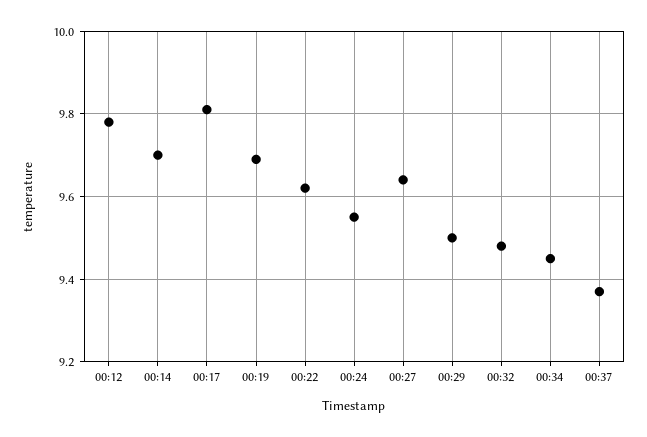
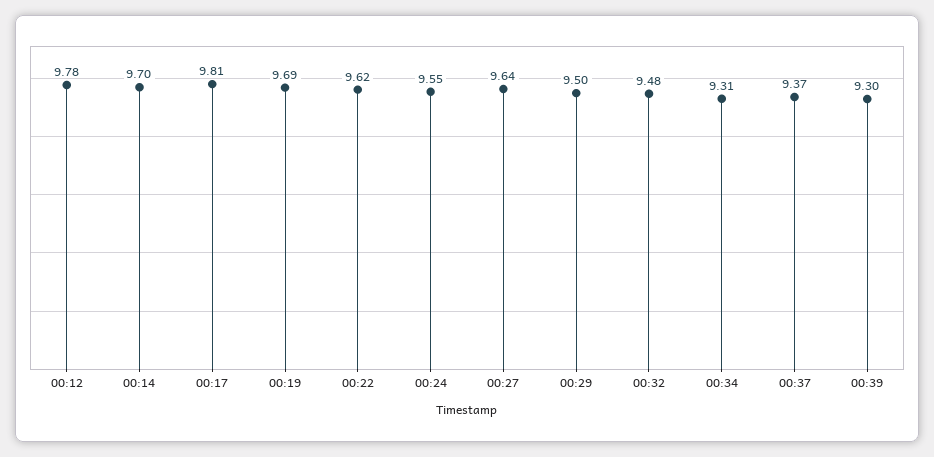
00:34: 9.45 -> 9.31
00:39: none -> 9.3

